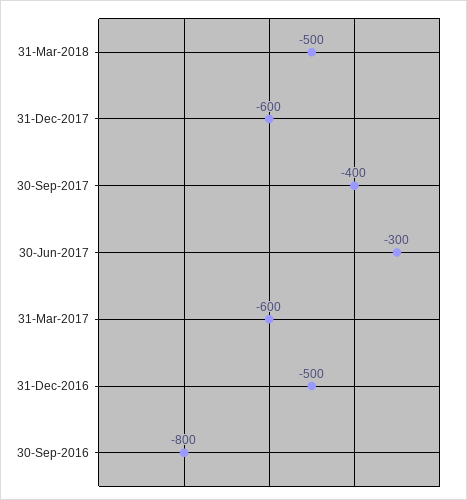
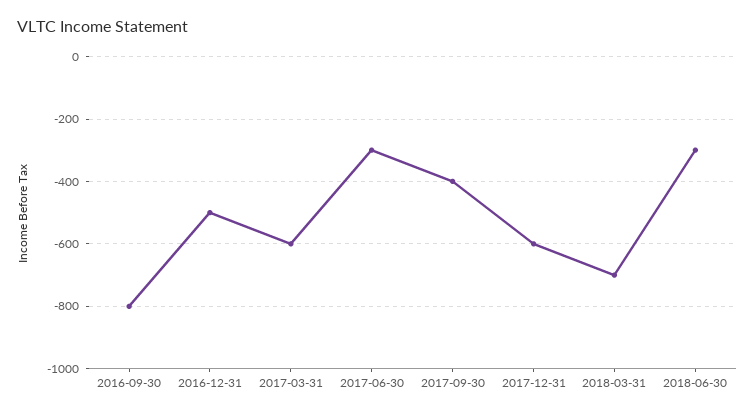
31-Mar-2018: -500 -> -700
2018-06-30: none -> -300

